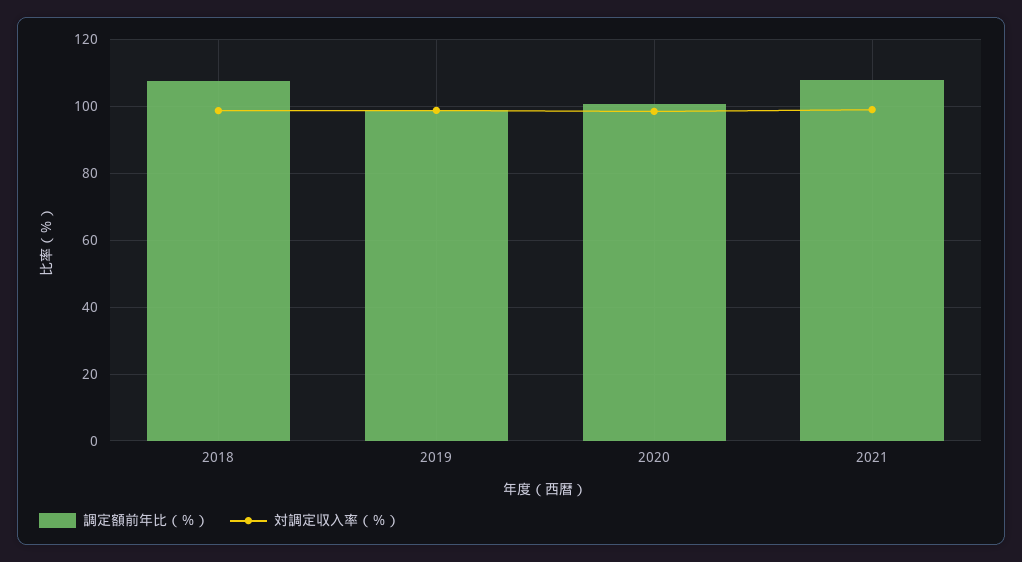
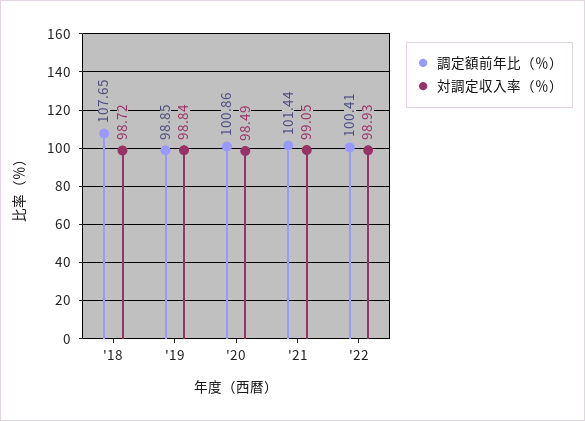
調定額前年比（％）, 2021: 108 -> 101.44
調定額前年比（％）, '22: none -> 100.41
対調定収入率（％）, '22: none -> 98.93

